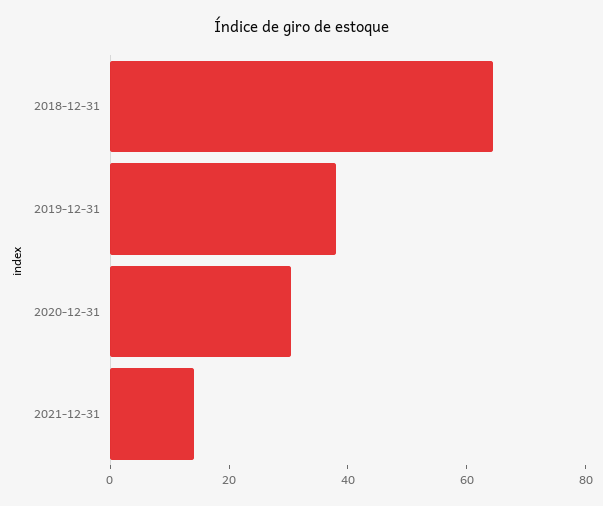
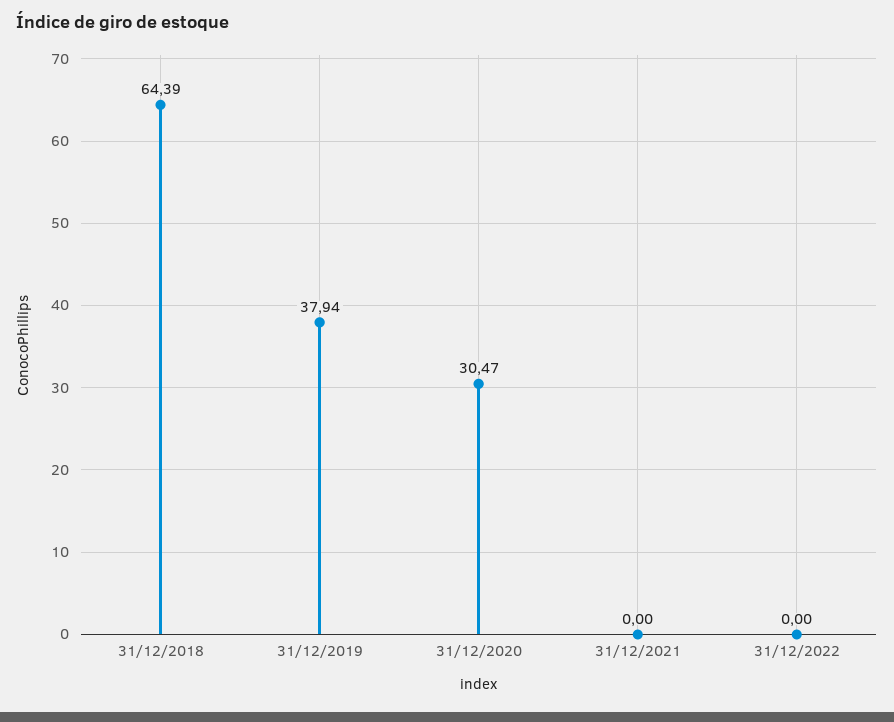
2021-12-31: 15 -> 0
31/12/2022: none -> 0

